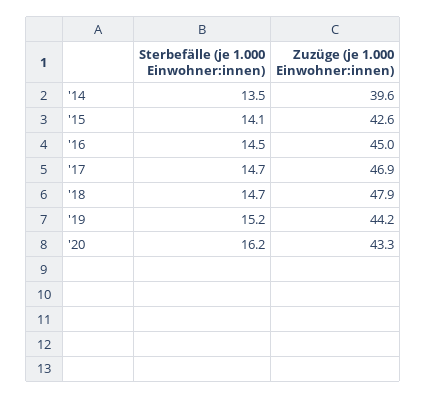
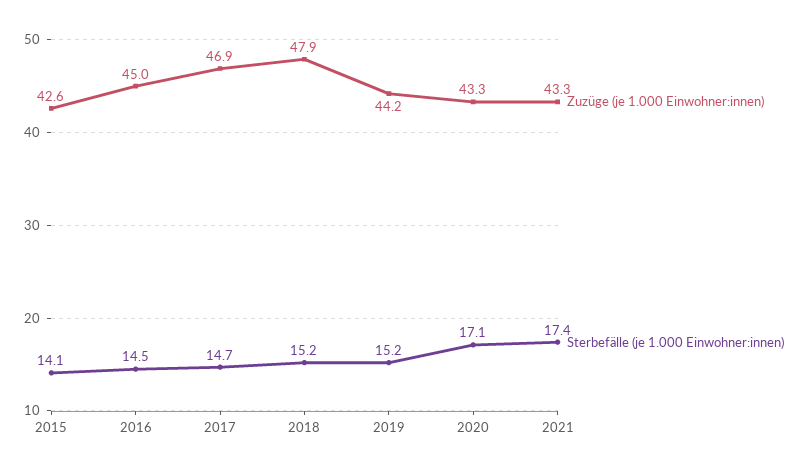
Sterbefälle (je 1.000 Einwohner:innen), '14: 13.5 -> none
Zuzüge (je 1.000 Einwohner:innen), '14: 39.6 -> none
Sterbefälle (je 1.000 Einwohner:innen), '18: 14.7 -> 15.2
Sterbefälle (je 1.000 Einwohner:innen), '20: 16.2 -> 17.1
Zuzüge (je 1.000 Einwohner:innen), 2021: none -> 43.3
Sterbefälle (je 1.000 Einwohner:innen), 2021: none -> 17.4

